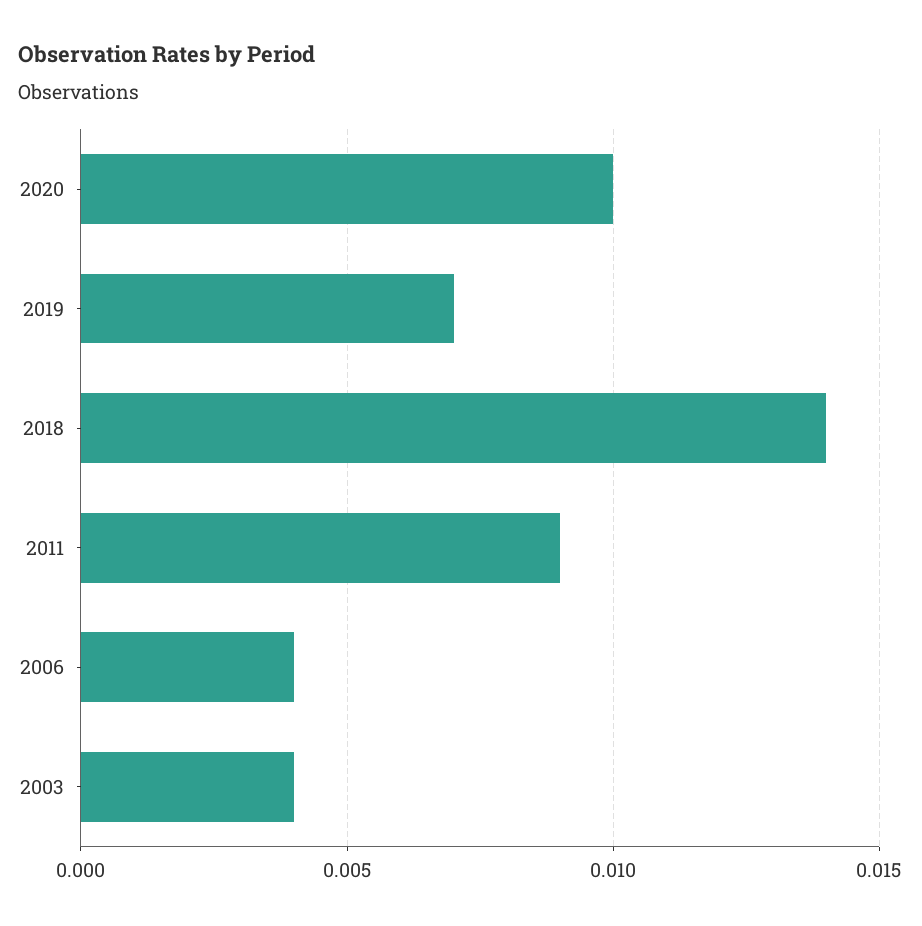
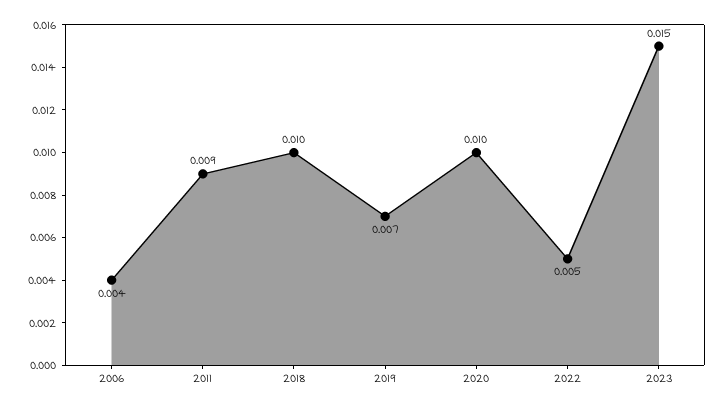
2018: 0.014 -> 0.01
2003: 0.004 -> none
2022: none -> 0.005
2023: none -> 0.015

